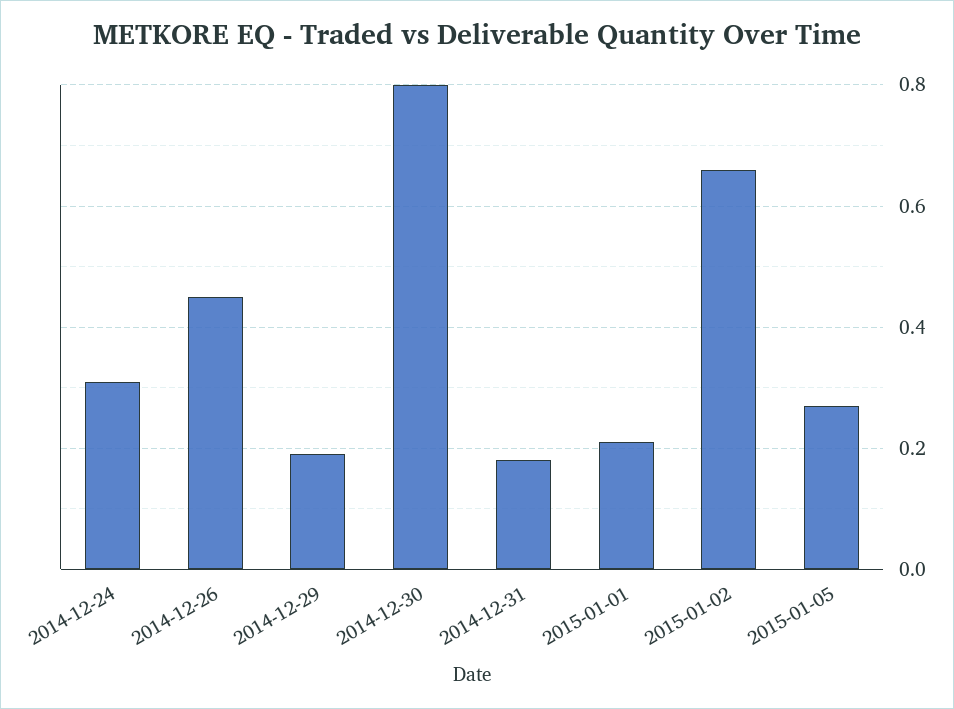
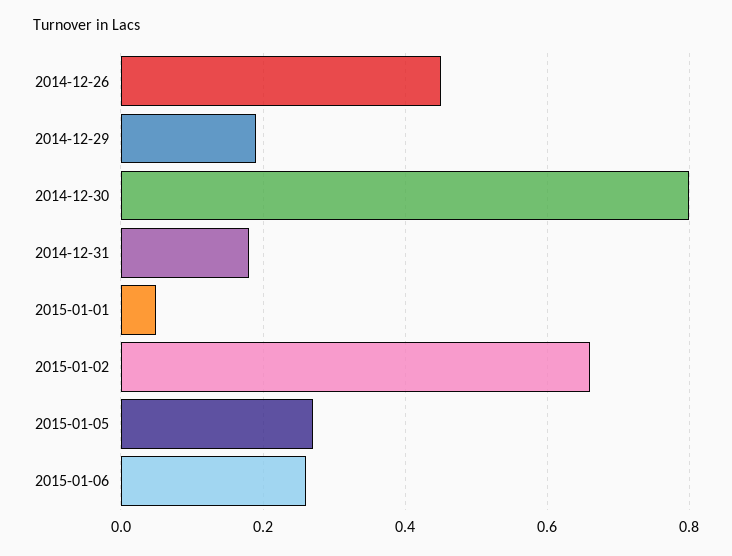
2014-12-24: 0.3 -> none
2015-01-01: 0.2 -> 0.05
2015-01-06: none -> 0.25

